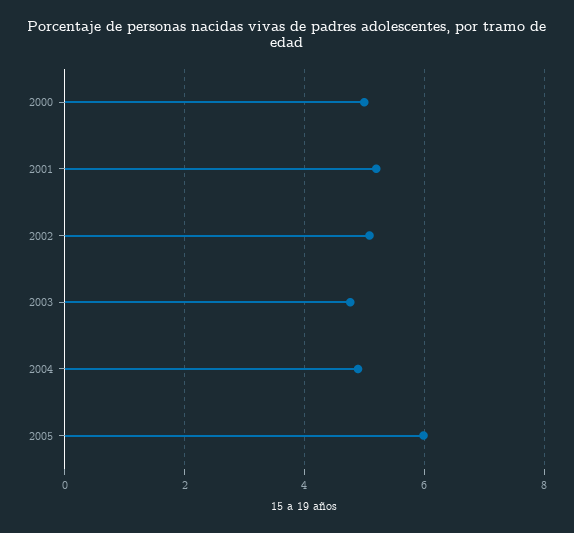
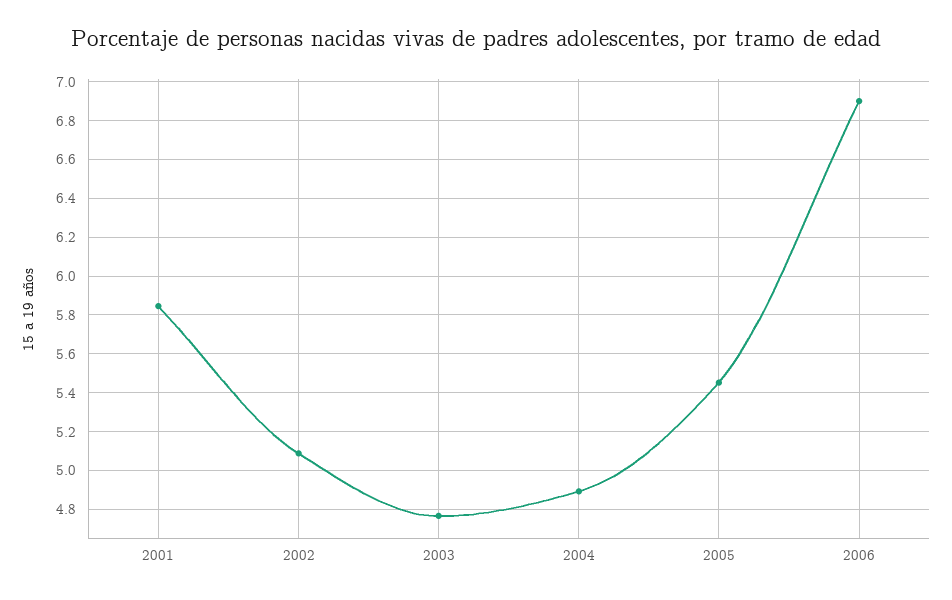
2000: 5 -> none
2001: 5.2 -> 5.85
2005: 6 -> 5.45
2006: none -> 6.9

